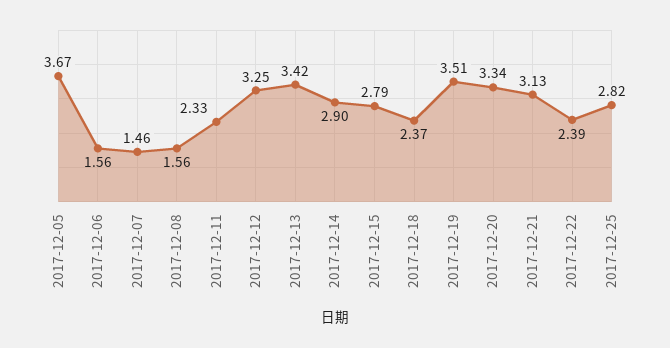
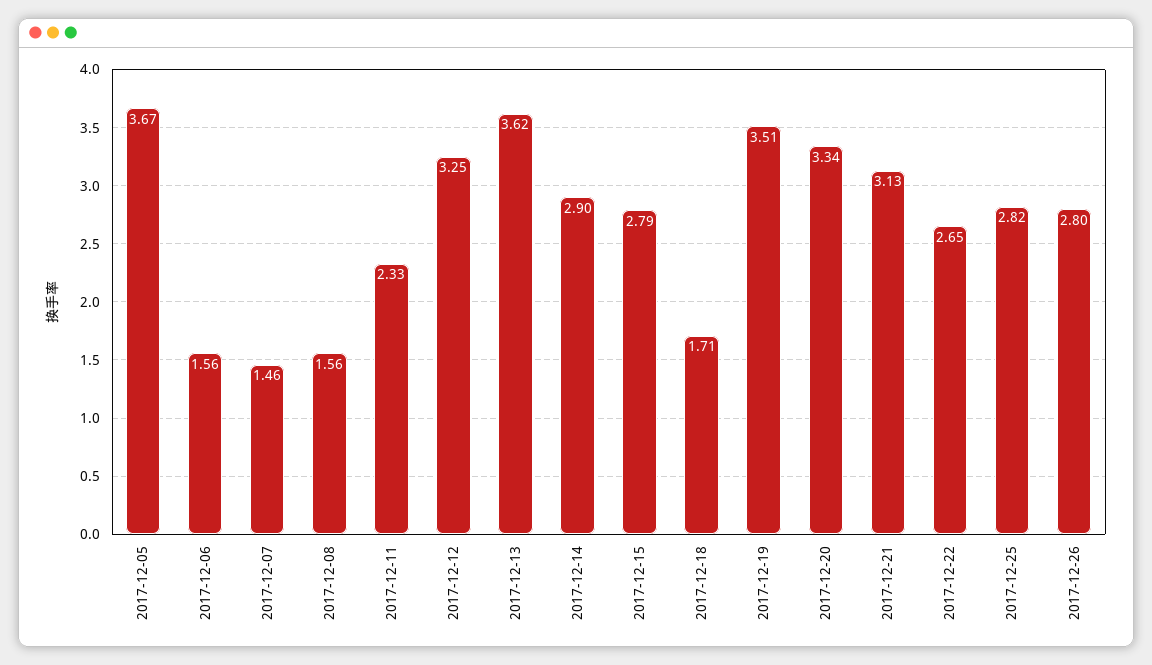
2017-12-13: 3.42 -> 3.62
2017-12-18: 2.37 -> 1.71
2017-12-22: 2.39 -> 2.65
2017-12-26: none -> 2.8

